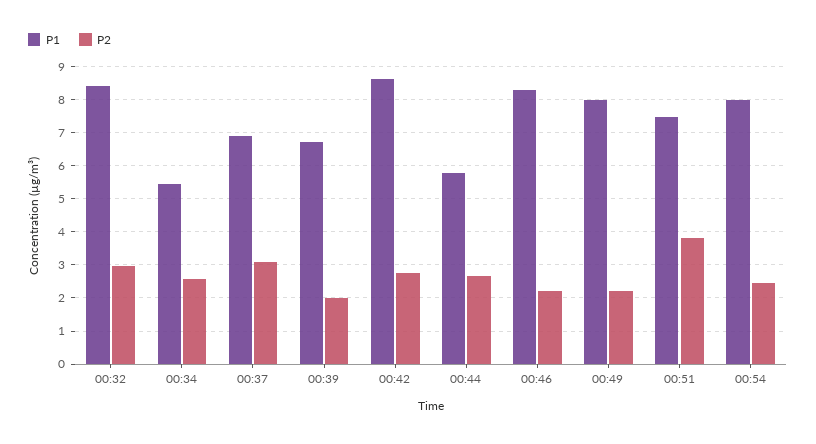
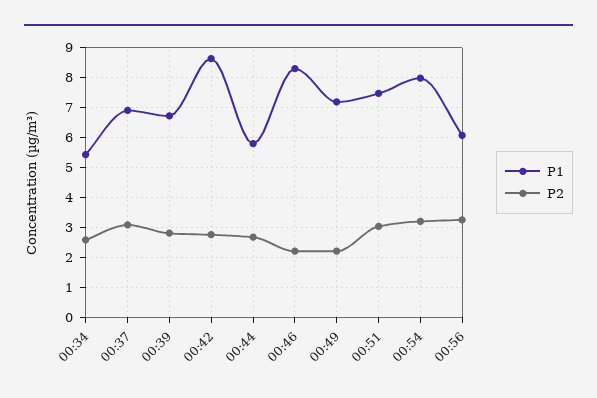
P1, 00:32: 8.4 -> none
P2, 00:32: 3 -> none
P2, 00:39: 2 -> 2.75
P1, 00:49: 8 -> 7.25
P2, 00:51: 3.8 -> 3
P2, 00:54: 2.4 -> 3.25
P1, 00:56: none -> 6
P2, 00:56: none -> 3.25

